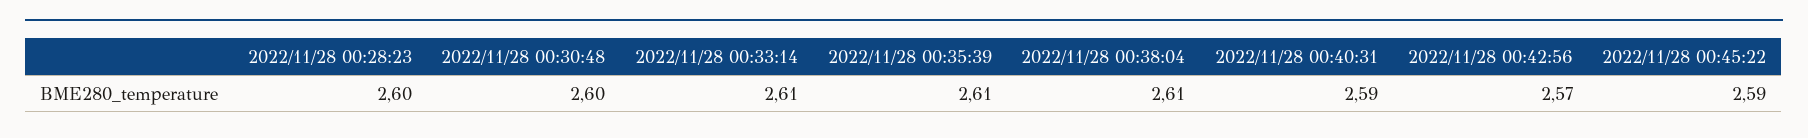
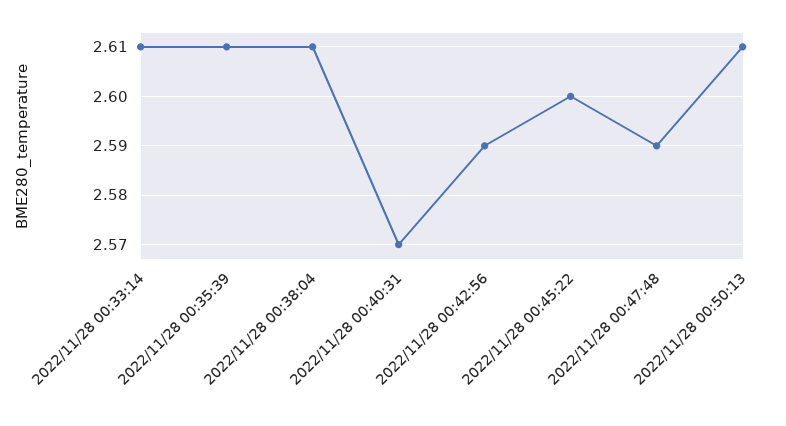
2022/11/28 00:28:23: 2.6 -> none
2022/11/28 00:30:48: 2.6 -> none
2022/11/28 00:40:31: 2.59 -> 2.57
2022/11/28 00:42:56: 2.57 -> 2.59
2022/11/28 00:45:22: 2.59 -> 2.6
2022/11/28 00:47:48: none -> 2.59
2022/11/28 00:50:13: none -> 2.61

